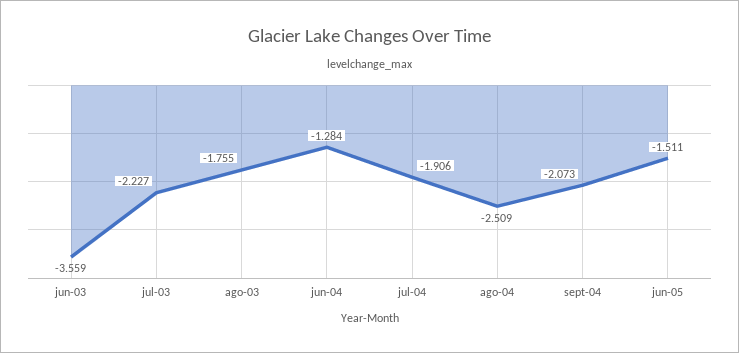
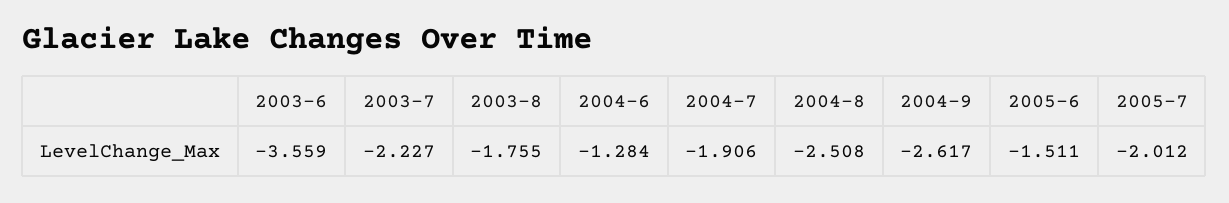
ago-04: -2.509 -> -2.508
sept-04: -2.073 -> -2.617
2005-7: none -> -2.012

